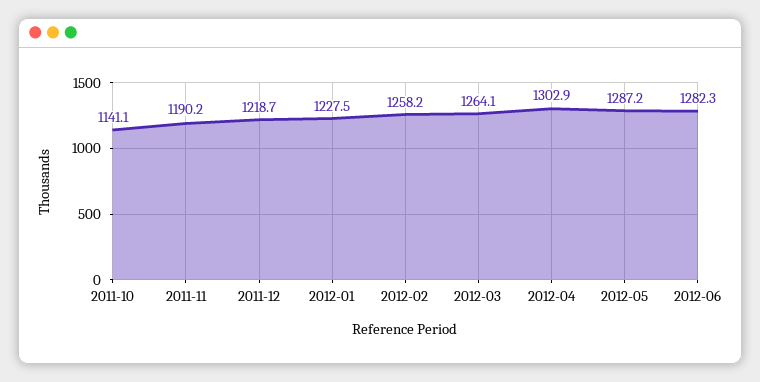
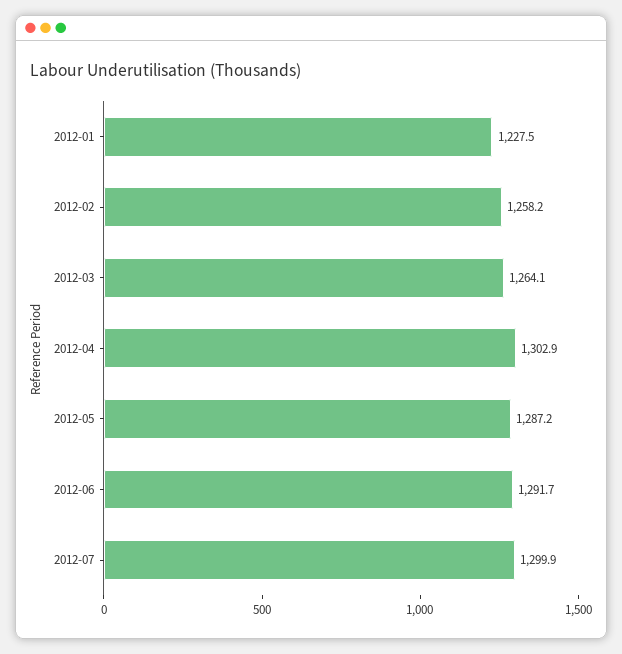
2011-10: 1141.1 -> none
2011-11: 1190.2 -> none
2011-12: 1218.7 -> none
2012-06: 1282.3 -> 1291.7
2012-07: none -> 1299.9

